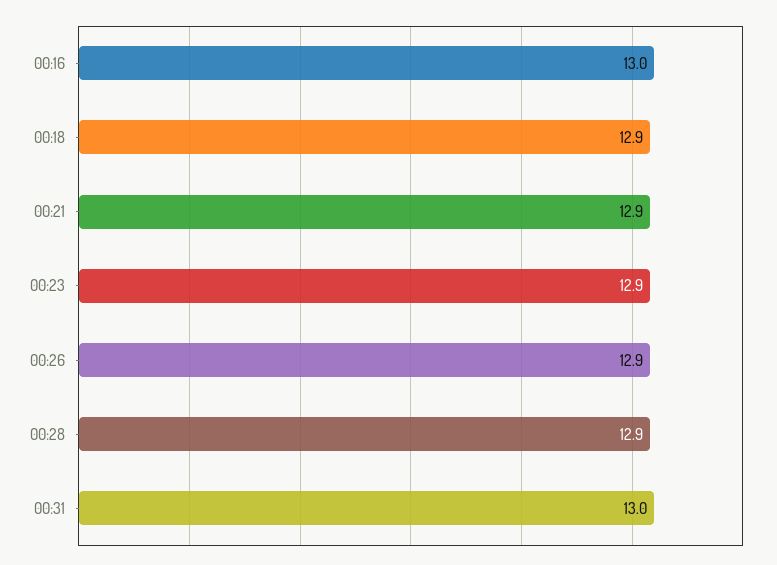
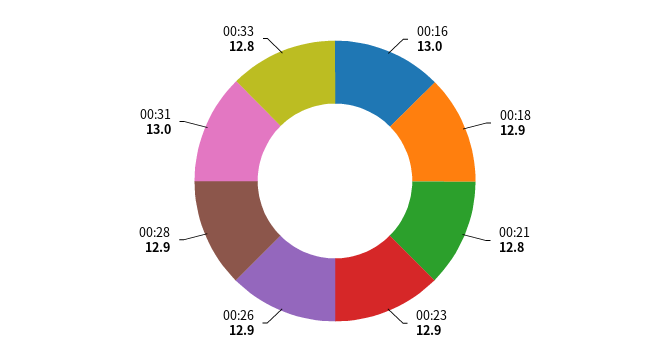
00:21: 12.9 -> 12.8
00:33: none -> 12.8

